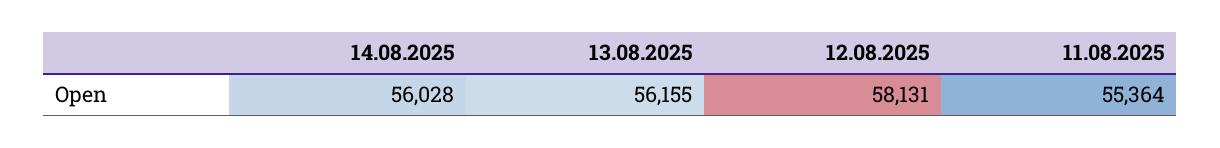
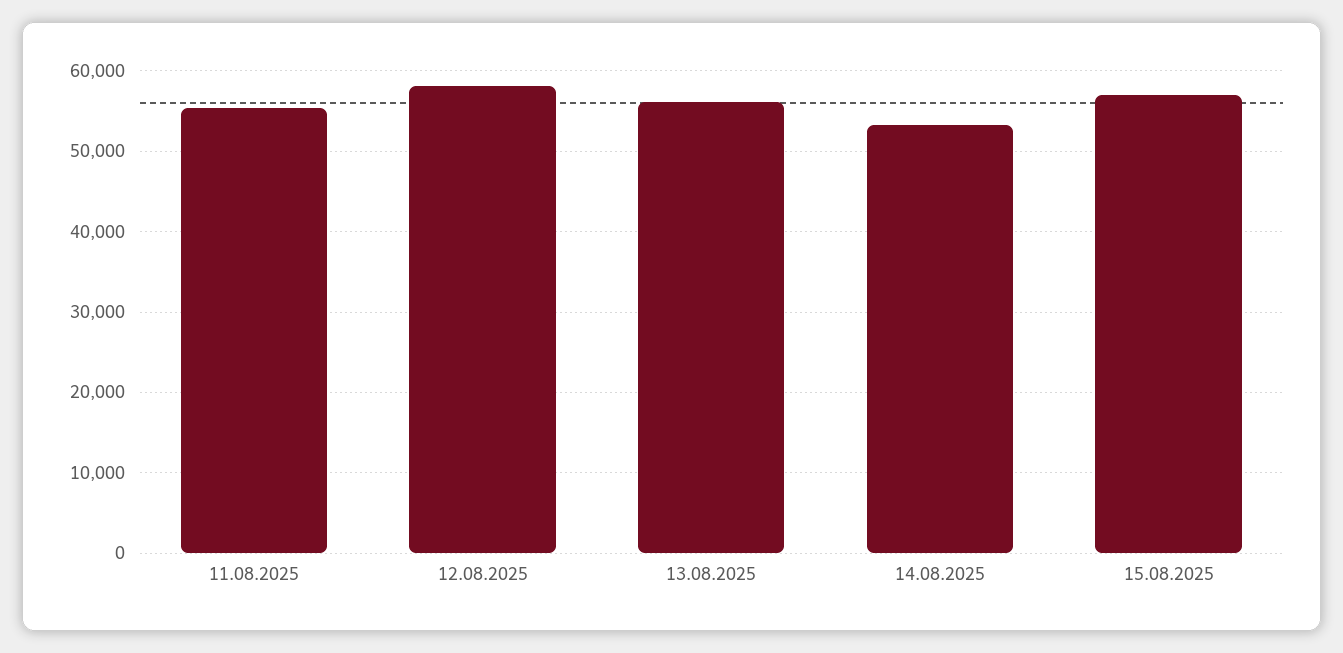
14.08.2025: 56028 -> 53000
15.08.2025: none -> 57000

